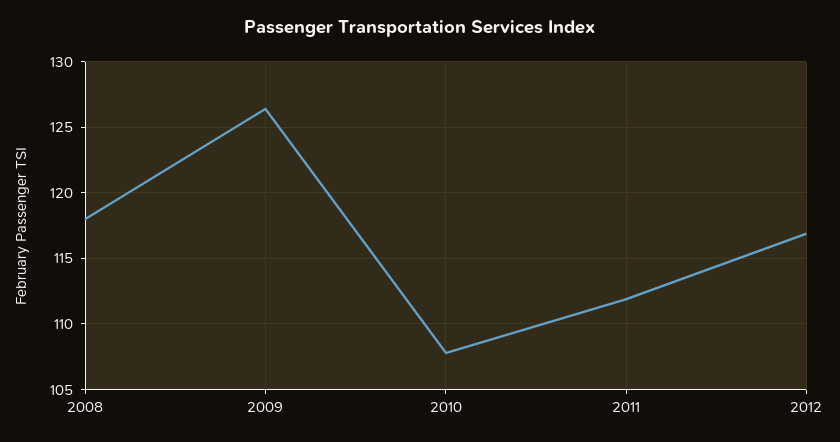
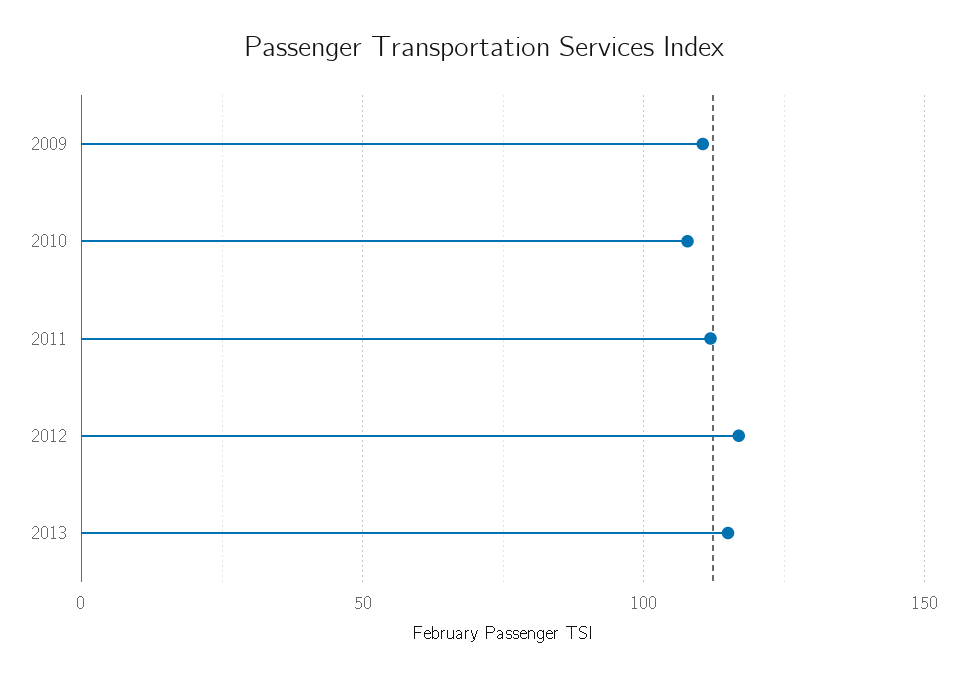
2008: 118 -> none
2009: 126.5 -> 110
2013: none -> 115

